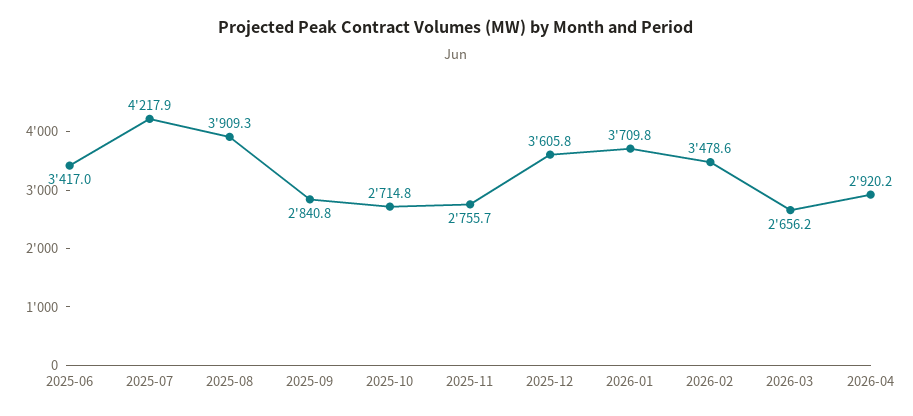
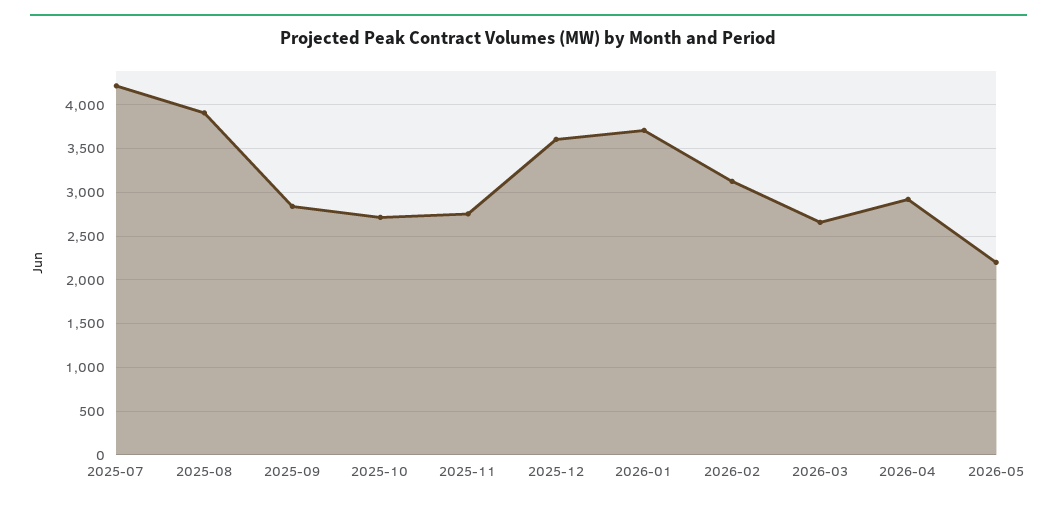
2025-06: 3417 -> none
2026-02: 3478.6 -> 3100
2026-05: none -> 2200

